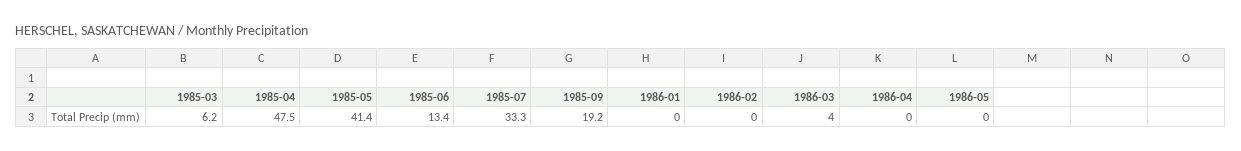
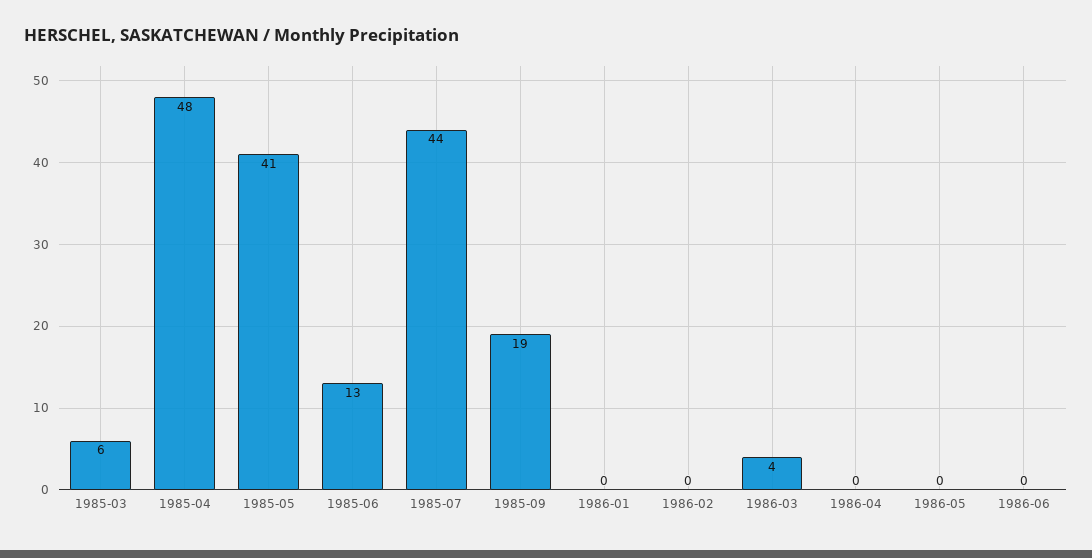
1985-07: 33.3 -> 44
1986-06: none -> 0

